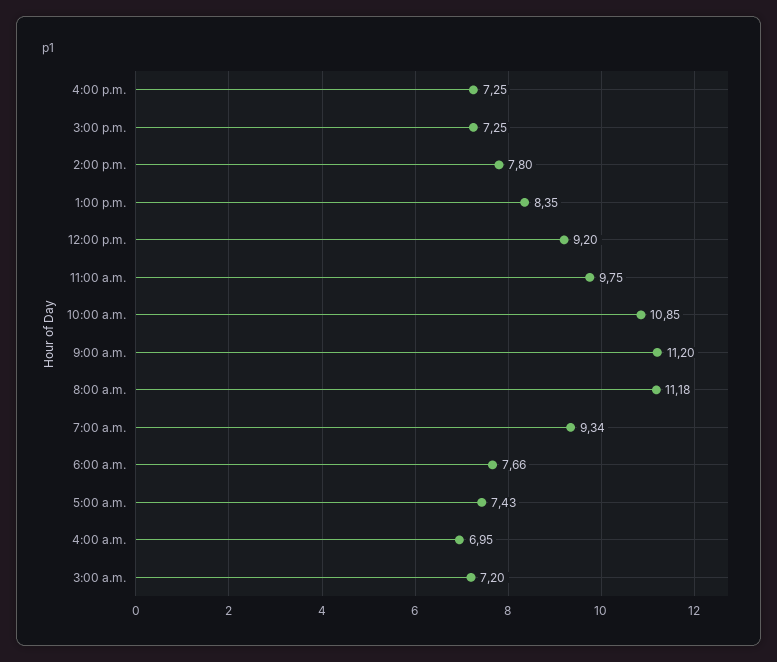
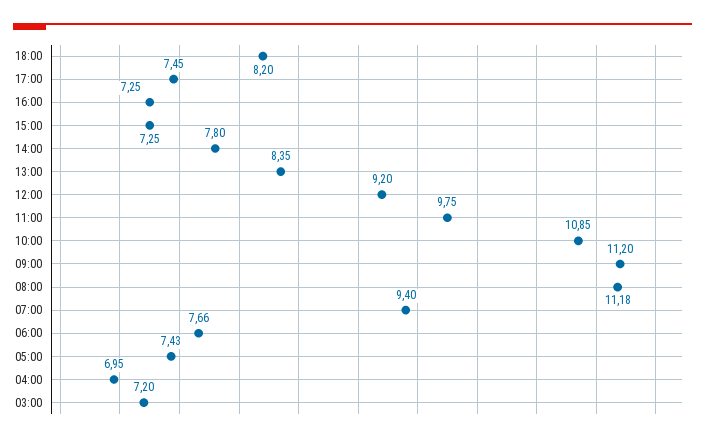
7:00 a.m.: 9.34 -> 9.4
18:00: none -> 8.2
17:00: none -> 7.45

